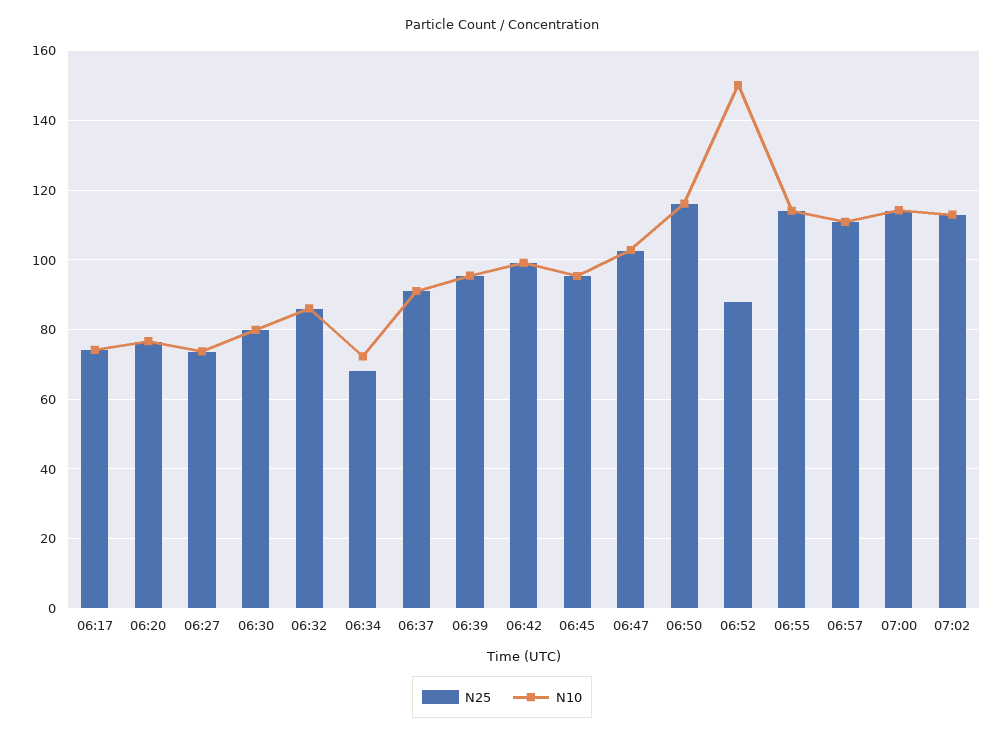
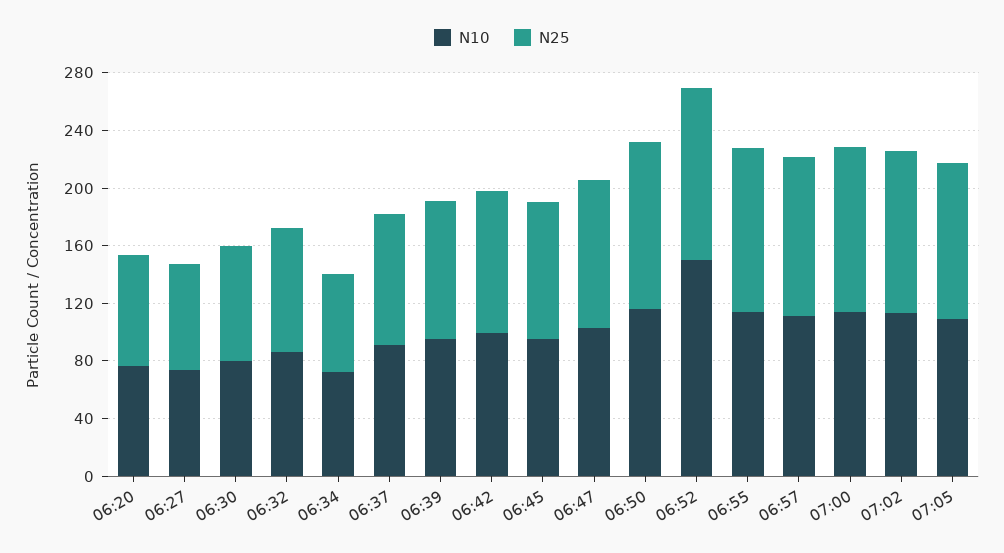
N25, 06:17: 74 -> none
N10, 06:17: 74 -> none
N25, 06:52: 88 -> 120
N10, 07:05: none -> 110
N25, 07:05: none -> 110

